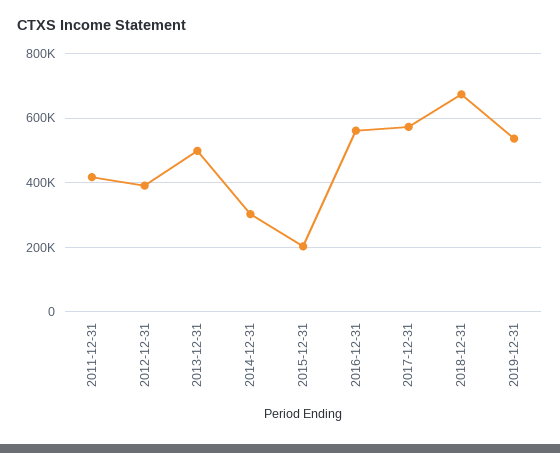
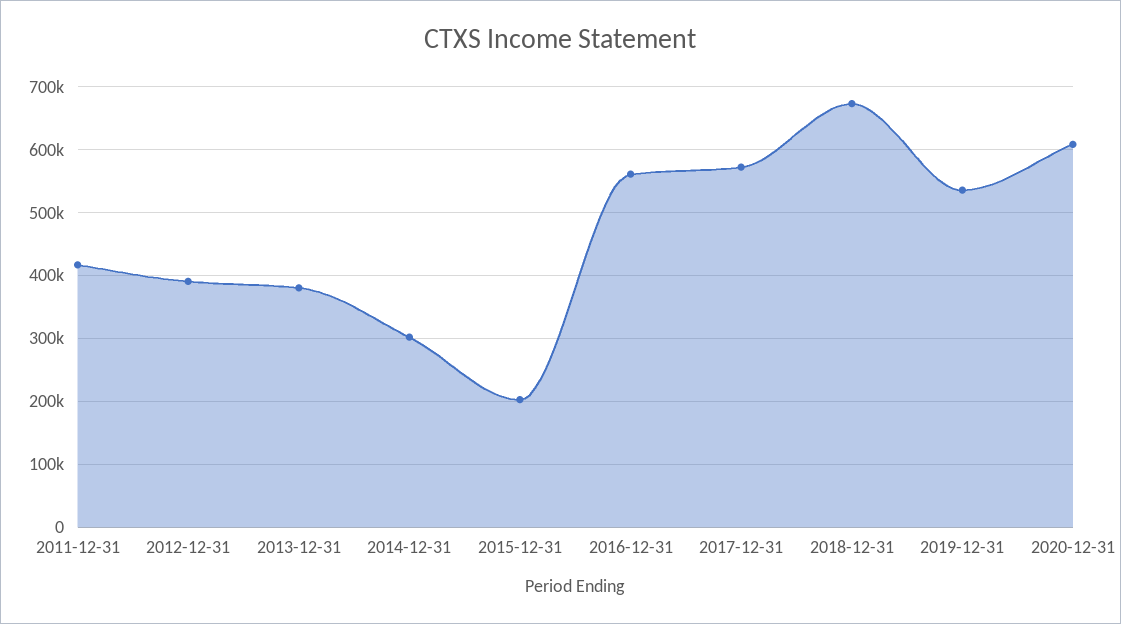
2013-12-31: 500000 -> 380000
2020-12-31: none -> 610000

